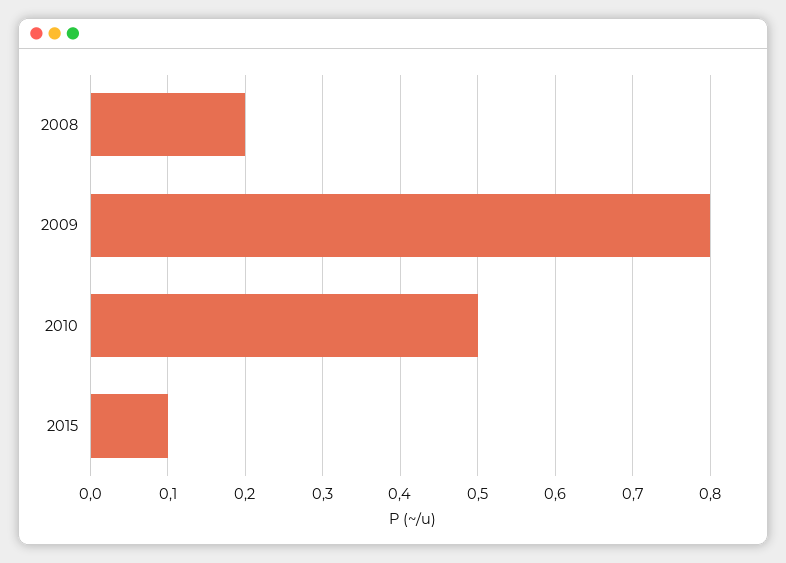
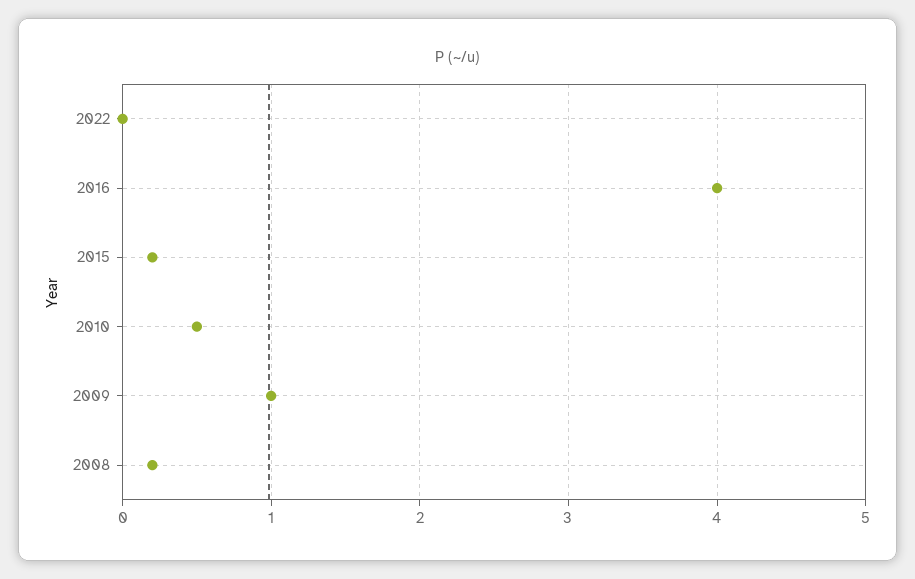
2009: 0.8 -> 1
2015: 0.1 -> 0.2
2022: none -> 0
2016: none -> 4

